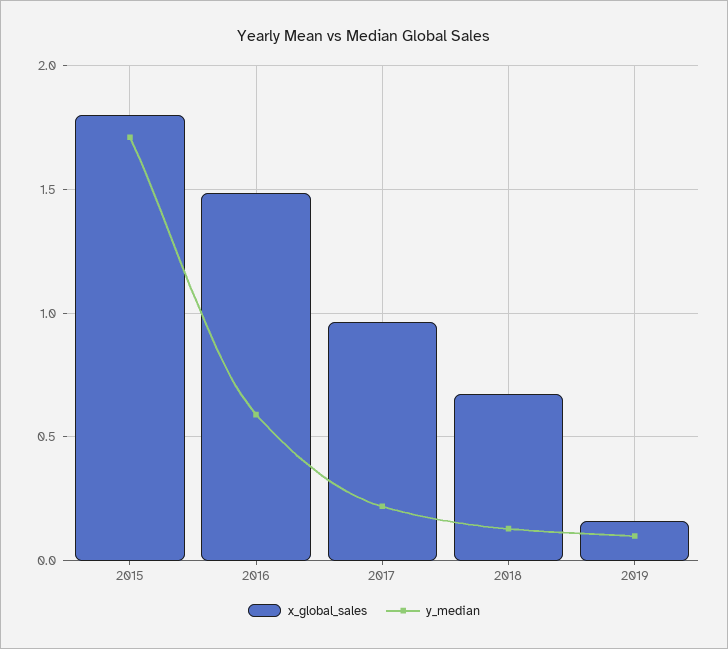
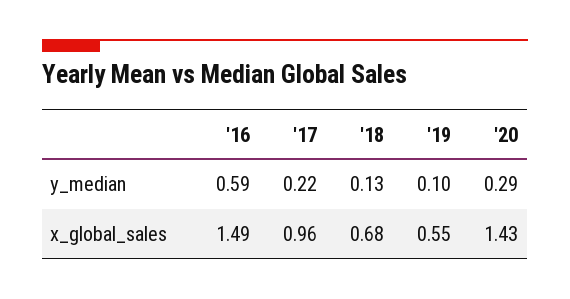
x_global_sales, 2015: 1.8 -> none
y_median, 2015: 1.7 -> none
x_global_sales, 2019: 0.15 -> 0.55
y_median, '20: none -> 0.29
x_global_sales, '20: none -> 1.43

